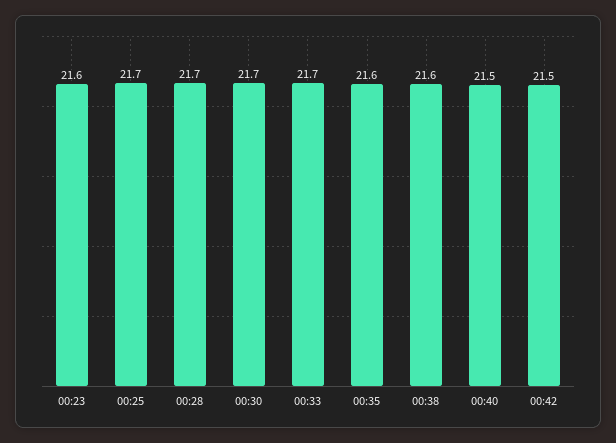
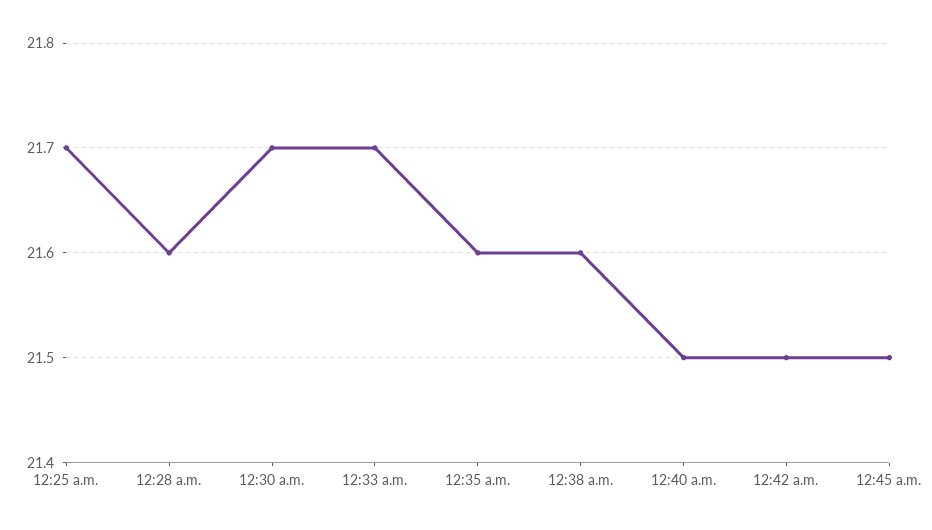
00:23: 21.6 -> none
00:28: 21.7 -> 21.6
12:45 a.m.: none -> 21.5

